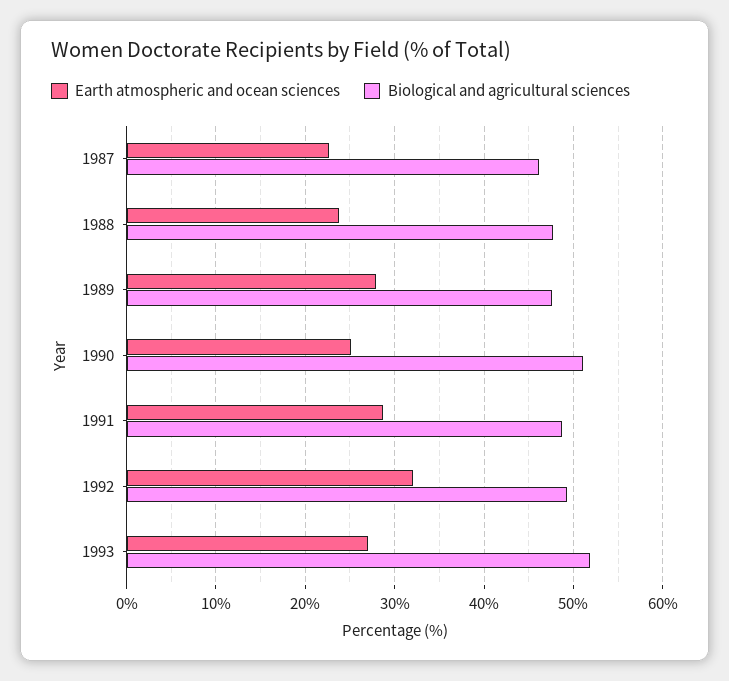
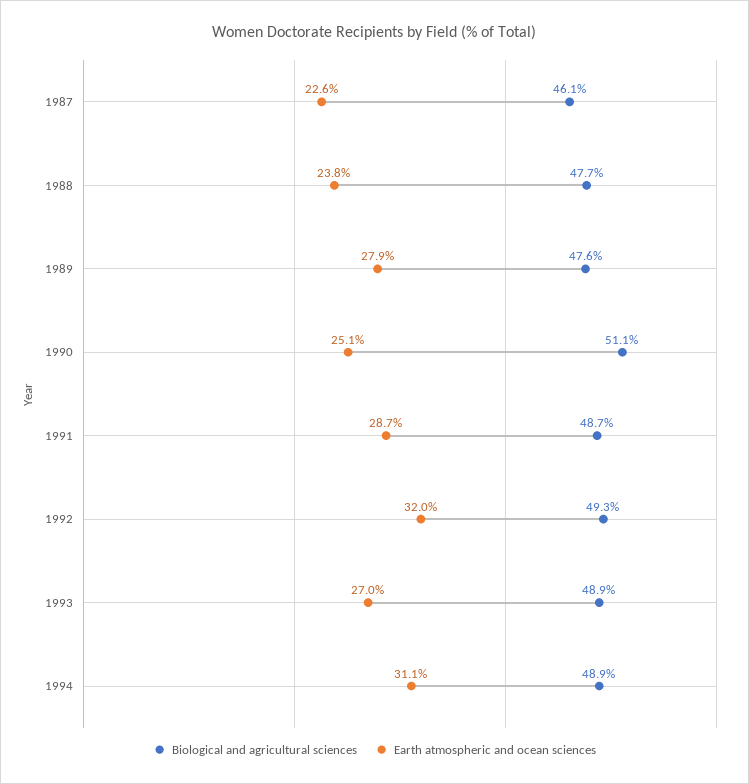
Biological and agricultural sciences, 1993: 52 -> 48.9
Biological and agricultural sciences, 1994: none -> 48.9
Earth atmospheric and ocean sciences, 1994: none -> 31.1

